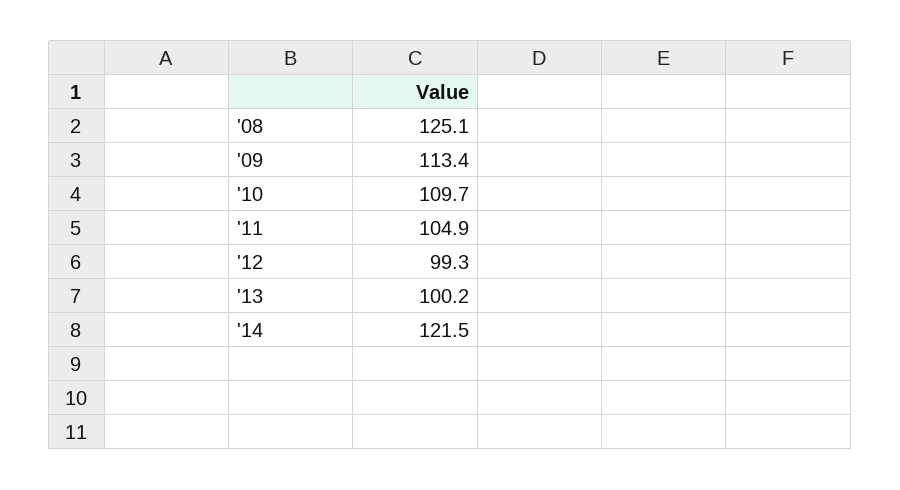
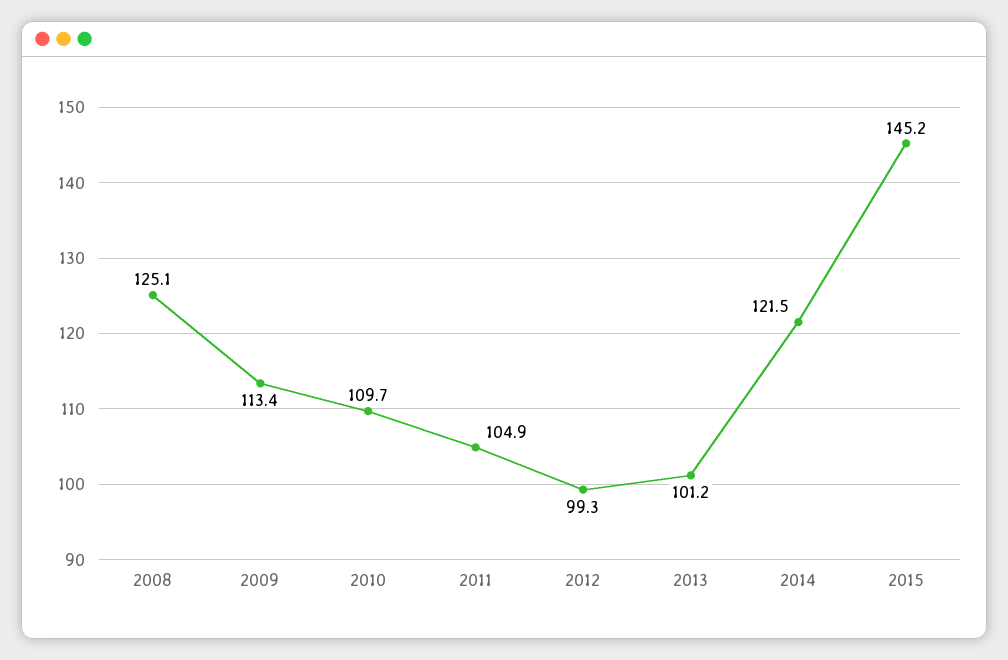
'13: 100.2 -> 101.2
2015: none -> 145.2

